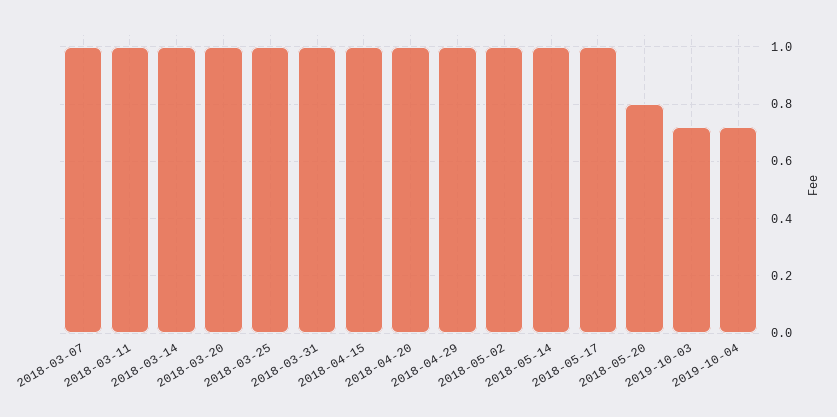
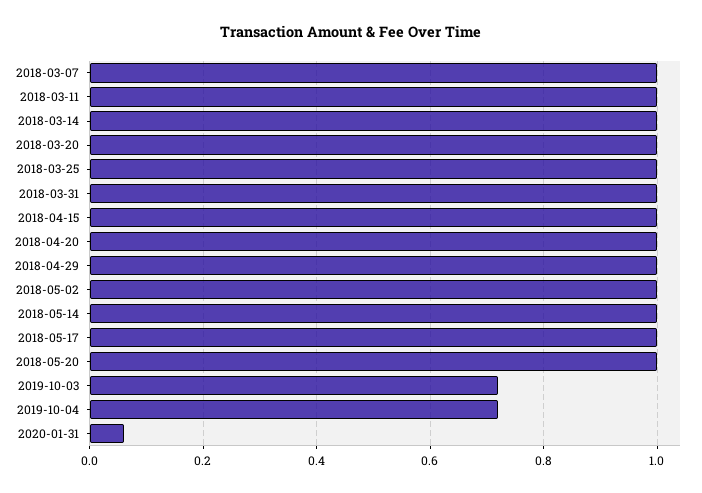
2018-05-20: 0.8 -> 1
2020-01-31: none -> 0.05

